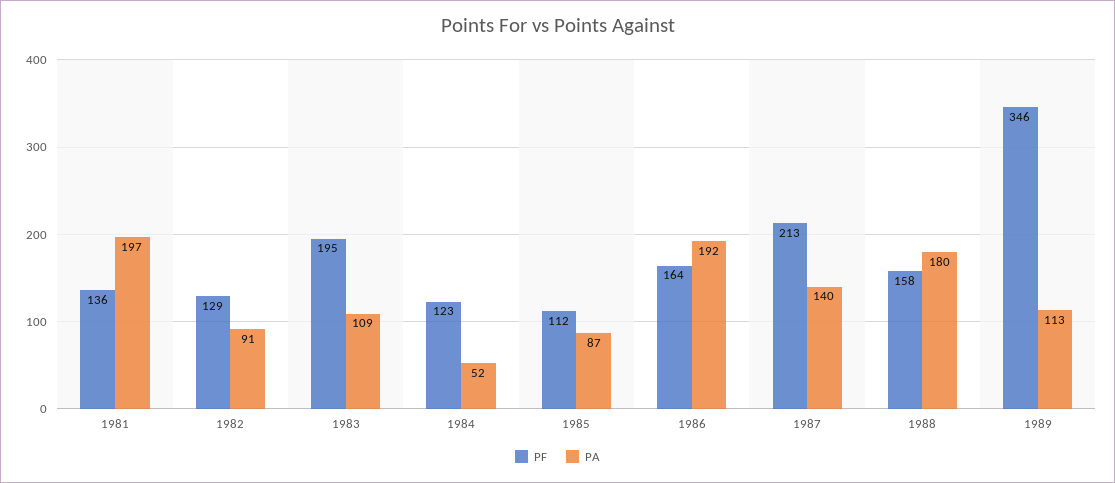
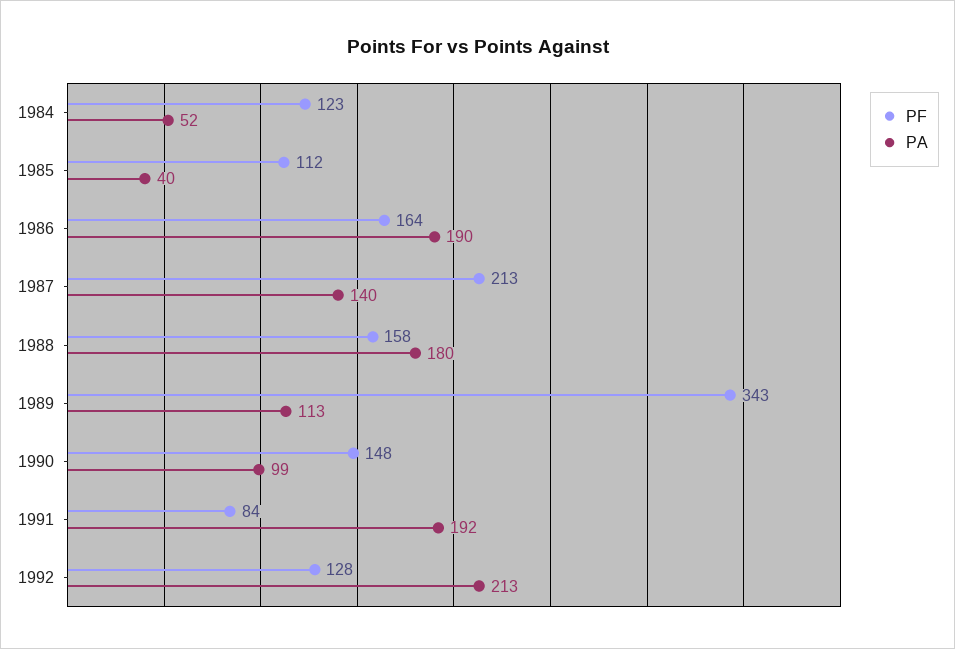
PF, 1981: 136 -> none
PA, 1981: 197 -> none
PF, 1982: 129 -> none
PA, 1982: 91 -> none
PF, 1983: 195 -> none
PA, 1983: 109 -> none
PA, 1985: 87 -> 40
PA, 1986: 192 -> 190
PF, 1989: 346 -> 343
PF, 1990: none -> 148
PA, 1990: none -> 99
PF, 1991: none -> 84
PA, 1991: none -> 192
PF, 1992: none -> 128
PA, 1992: none -> 213

